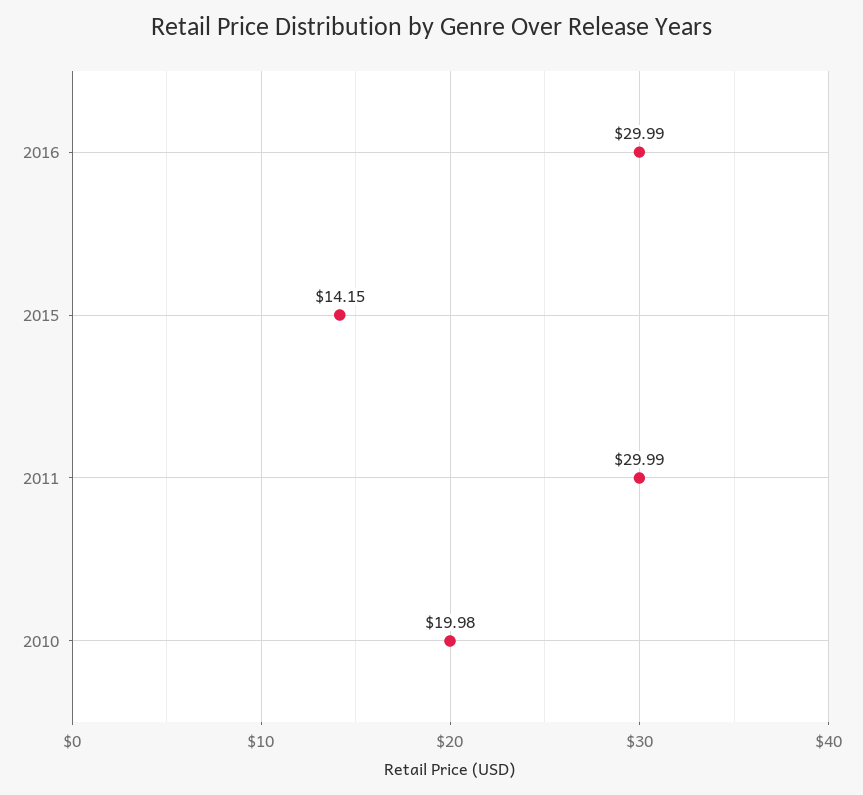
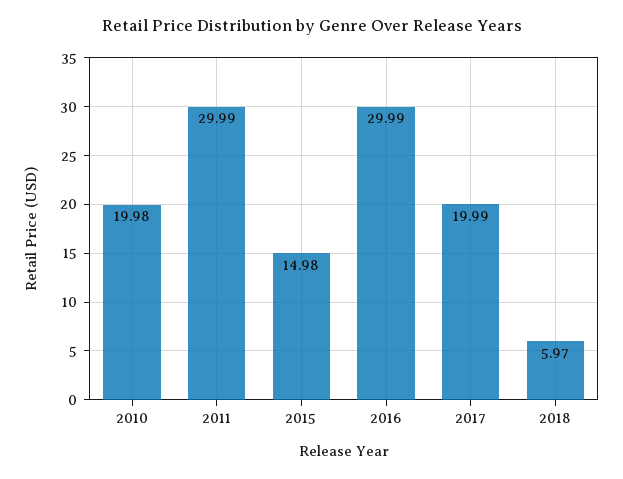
2015: 14.15 -> 14.98
2017: none -> 19.99
2018: none -> 5.97

